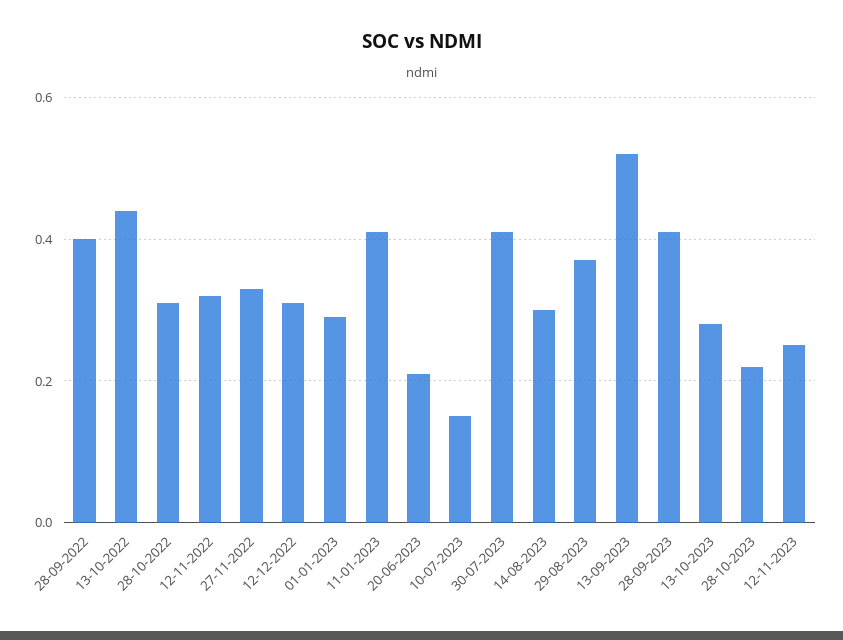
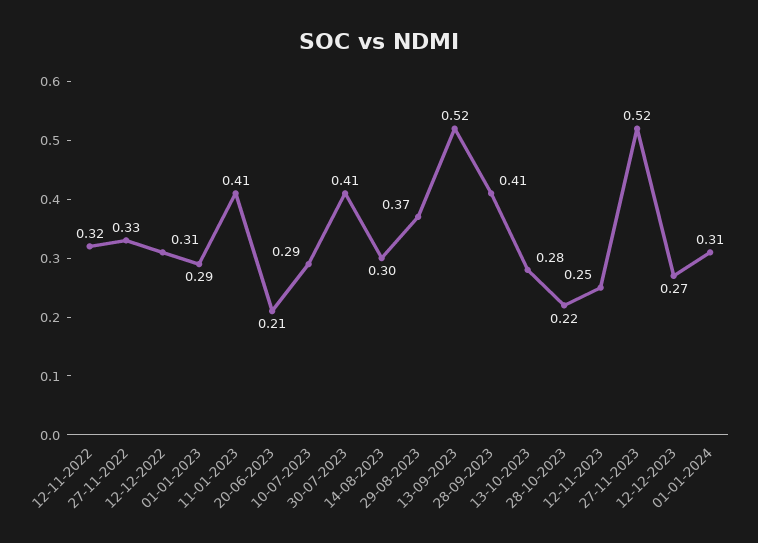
28-09-2022: 0.4 -> none
13-10-2022: 0.45 -> none
28-10-2022: 0.3 -> none
10-07-2023: 0.15 -> 0.29
27-11-2023: none -> 0.52
12-12-2023: none -> 0.27
01-01-2024: none -> 0.31

